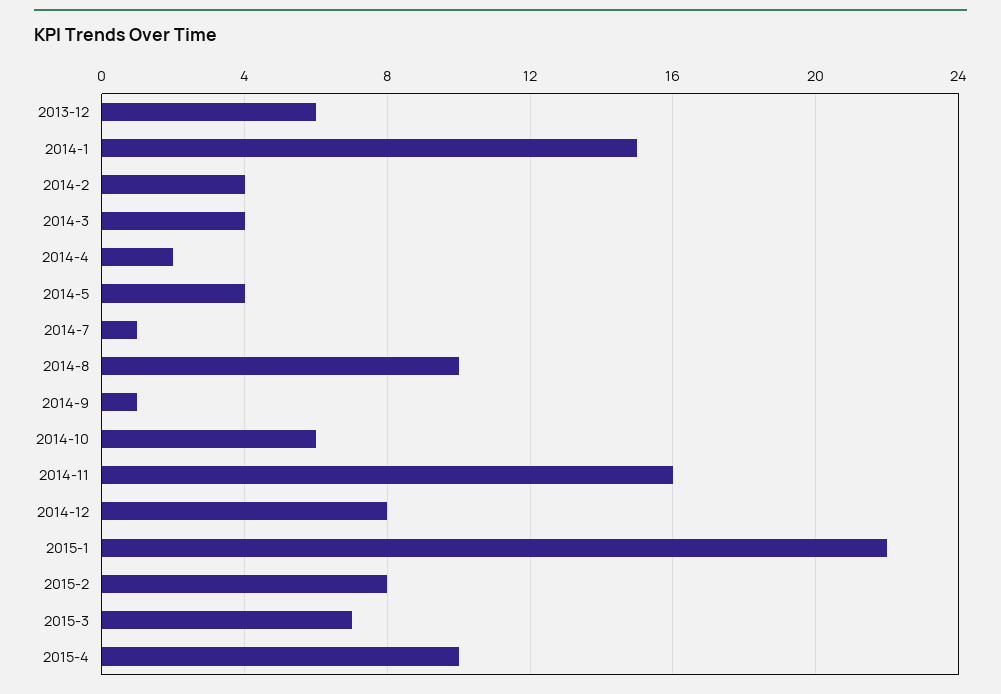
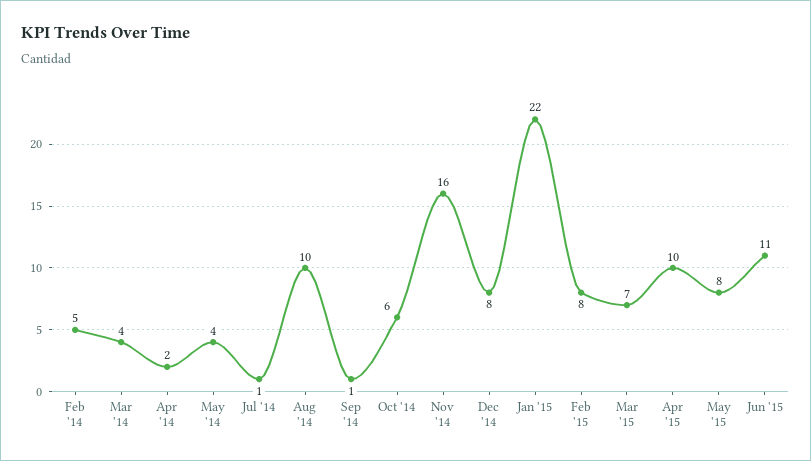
2013-12: 6 -> none
2014-1: 15 -> none
2014-2: 4 -> 5
May '15: none -> 8
Jun '15: none -> 11

